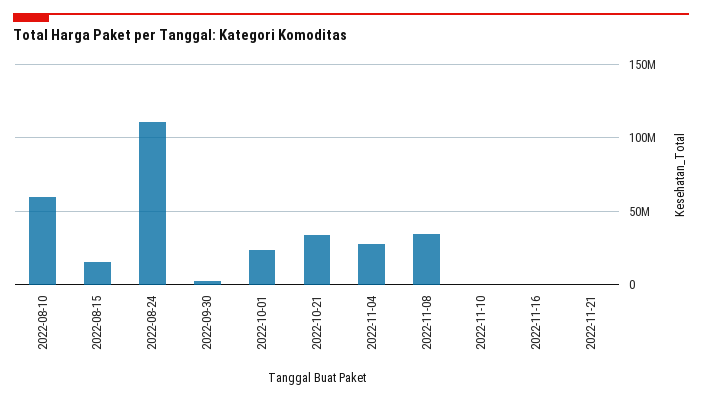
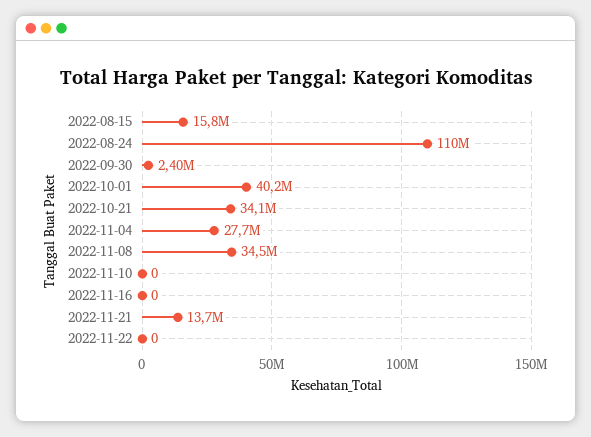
2022-08-10: 60000000 -> none
2022-10-01: 25000000 -> 40200000
2022-11-21: 0 -> 13700000
2022-11-22: none -> 0

